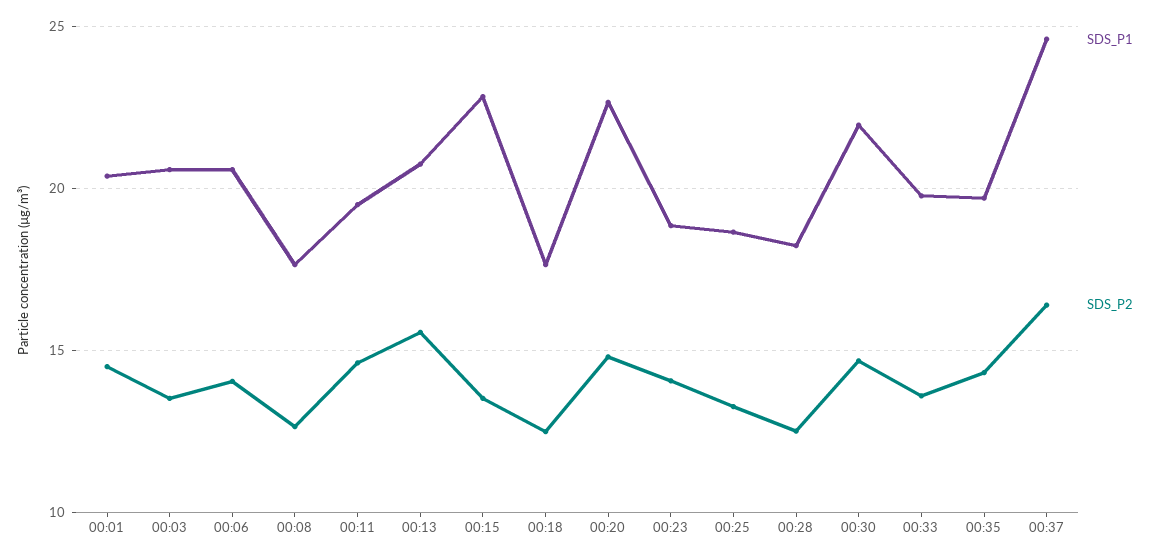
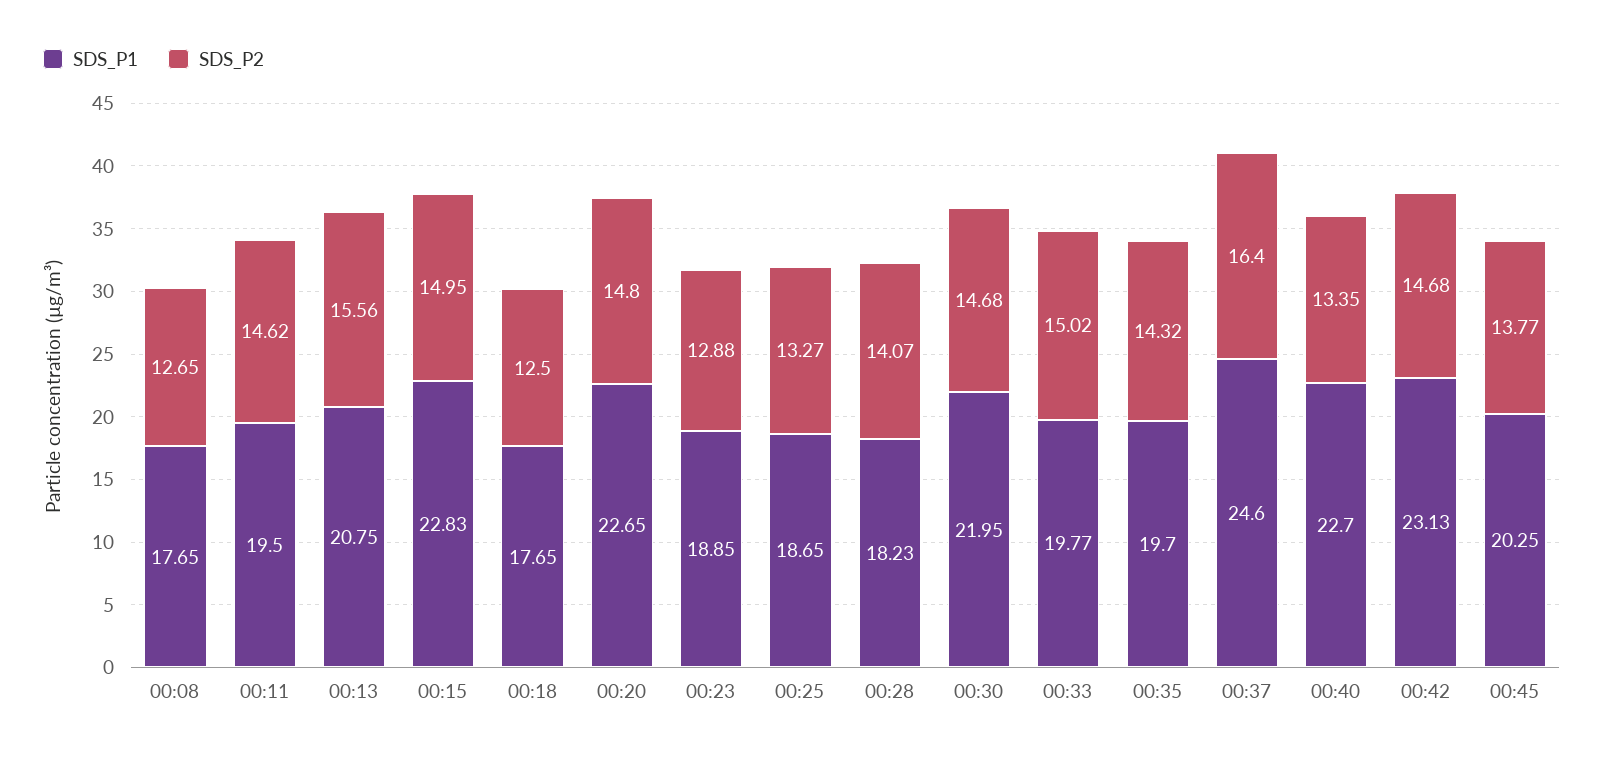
SDS_P1, 00:01: 20.5 -> none
SDS_P2, 00:01: 14.5 -> none
SDS_P1, 00:03: 20.5 -> none
SDS_P2, 00:03: 13.5 -> none
SDS_P1, 00:06: 20.5 -> none
SDS_P2, 00:06: 14 -> none
SDS_P2, 00:15: 13.5 -> 14.95
SDS_P2, 00:23: 14 -> 12.88
SDS_P2, 00:28: 12.5 -> 14.07
SDS_P2, 00:33: 13.5 -> 15.02
SDS_P1, 00:40: none -> 22.7
SDS_P2, 00:40: none -> 13.35
SDS_P1, 00:42: none -> 23.13
SDS_P2, 00:42: none -> 14.68
SDS_P1, 00:45: none -> 20.25
SDS_P2, 00:45: none -> 13.77

